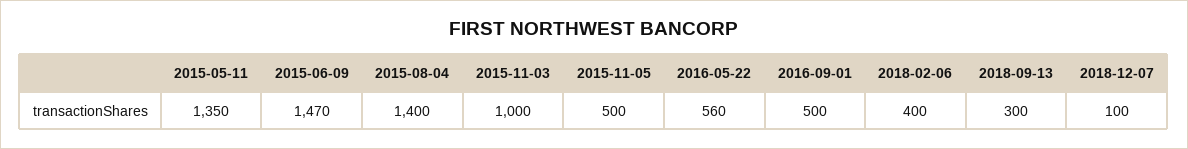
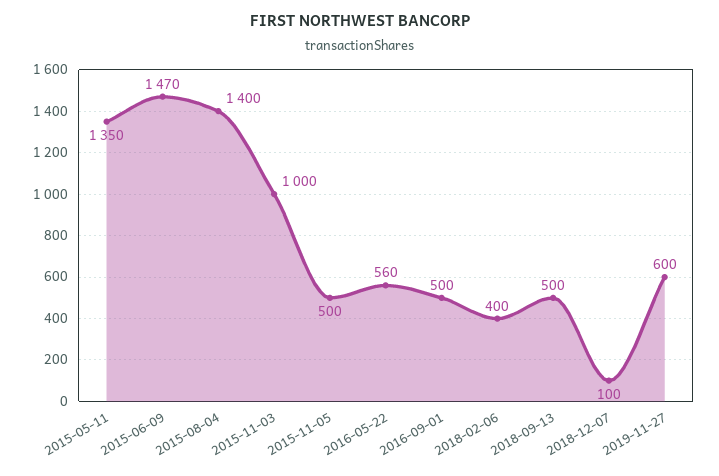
2018-09-13: 300 -> 500
2019-11-27: none -> 600

